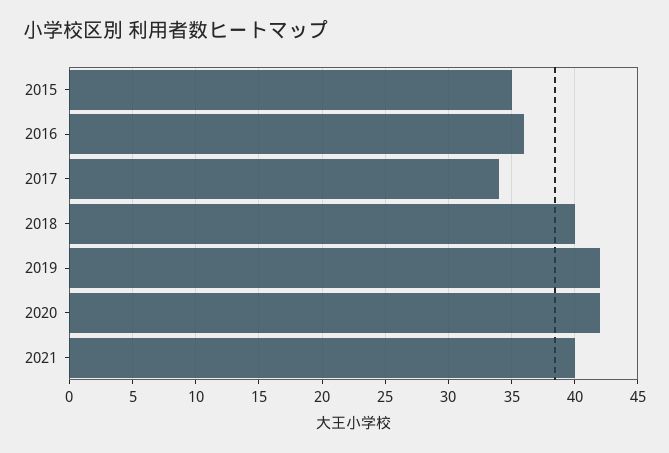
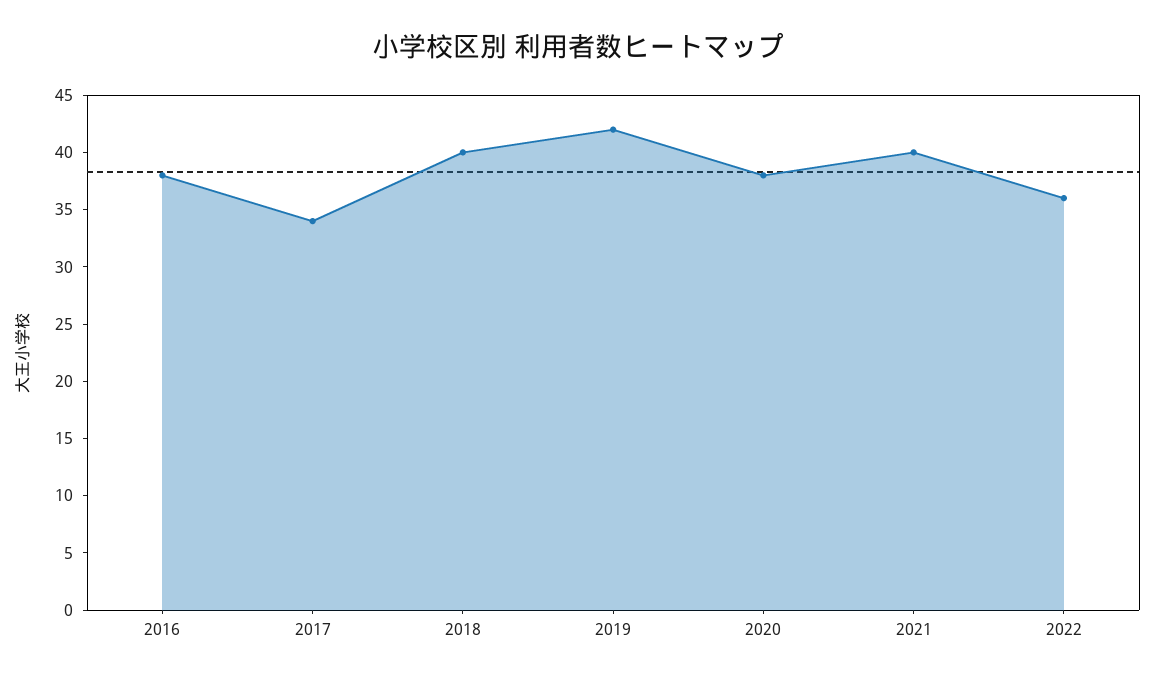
2015: 35 -> none
2016: 36 -> 38
2020: 42 -> 38
2022: none -> 36

